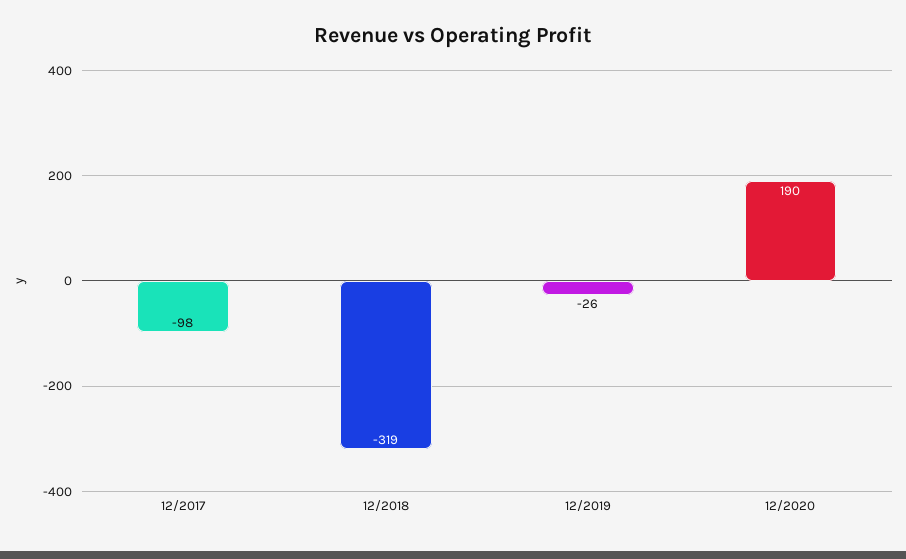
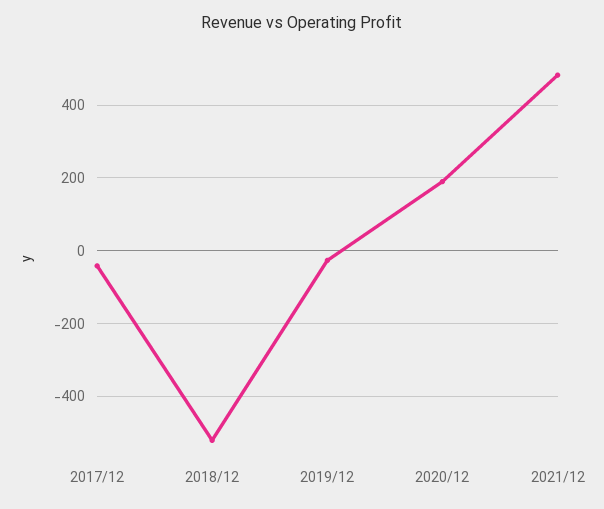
12/2017: -98 -> -40
12/2018: -319 -> -520
2021/12: none -> 480

